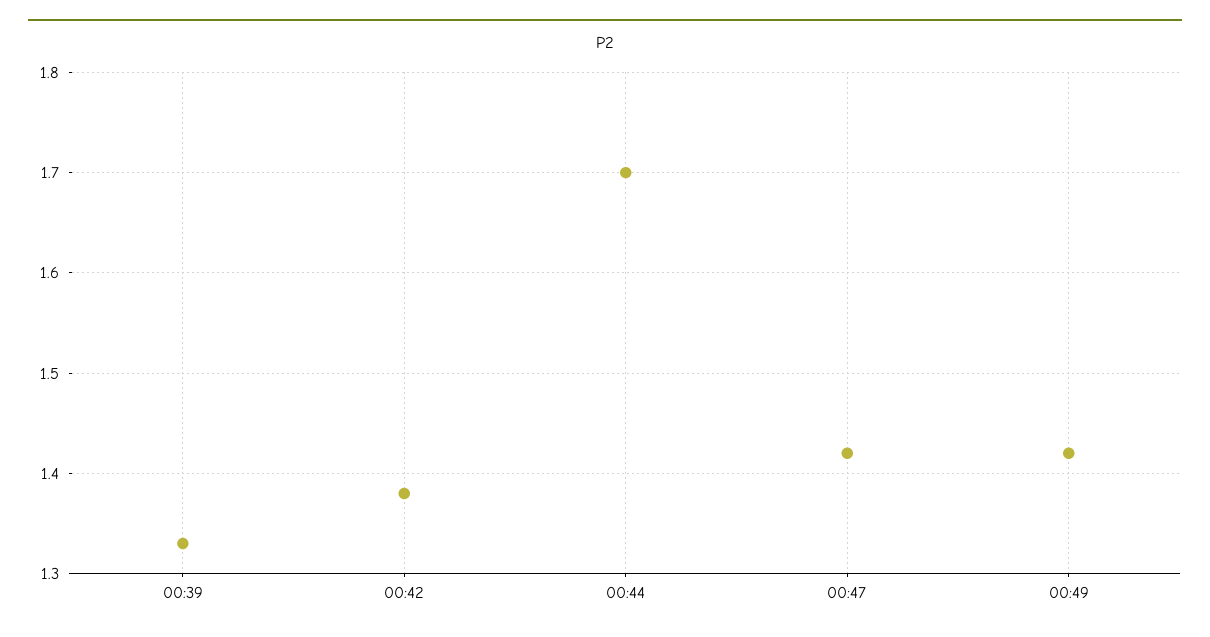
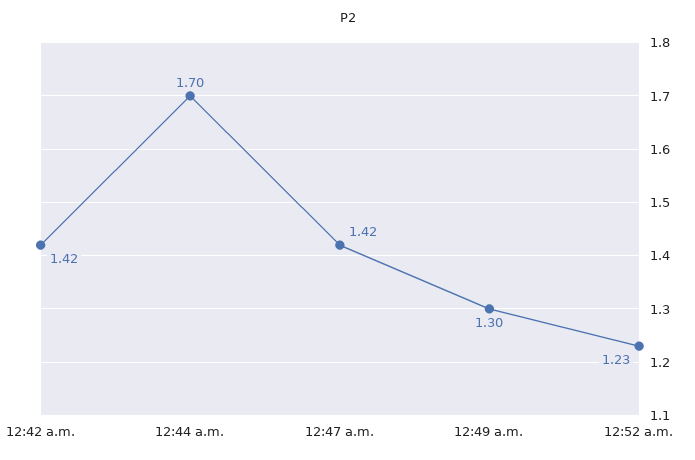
00:39: 1.33 -> none
00:42: 1.38 -> 1.42
00:49: 1.42 -> 1.3
12:52 a.m.: none -> 1.23

